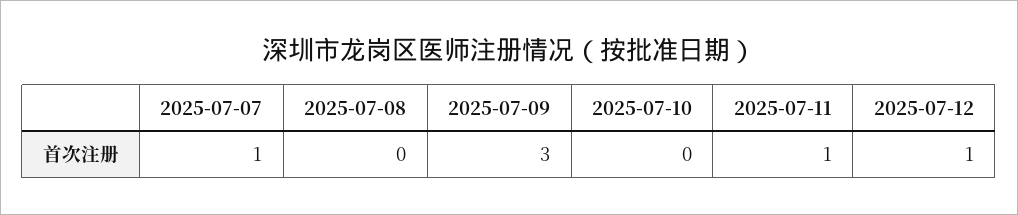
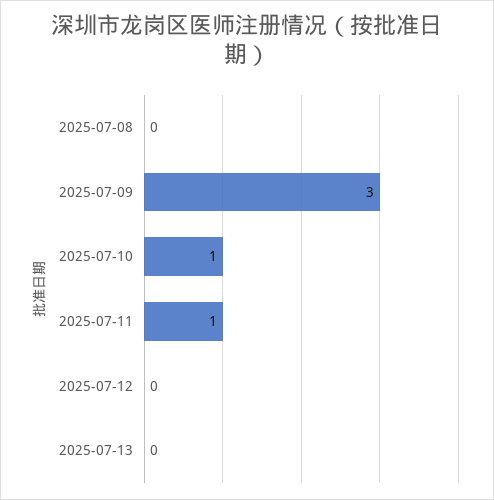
2025-07-07: 1 -> none
2025-07-10: 0 -> 1
2025-07-12: 1 -> 0
2025-07-13: none -> 0

